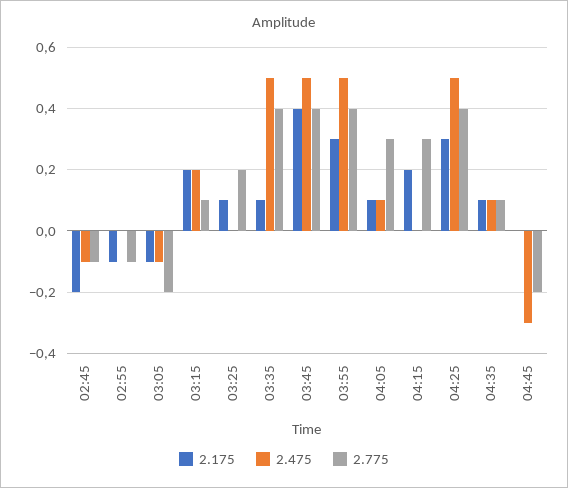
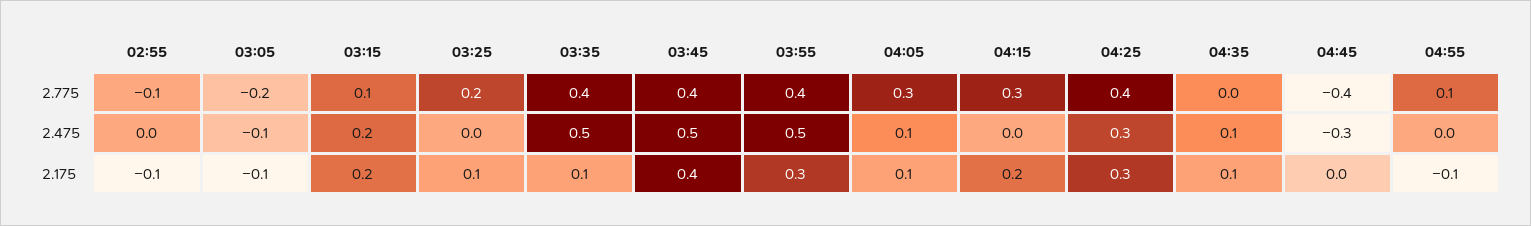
2.175, 02:45: -0.2 -> none
2.475, 02:45: -0.1 -> none
2.775, 02:45: -0.1 -> none
2.475, 04:25: 0.5 -> 0.3
2.775, 04:35: 0.1 -> 0
2.775, 04:45: -0.2 -> -0.4
2.775, 04:55: none -> 0.1
2.475, 04:55: none -> 0
2.175, 04:55: none -> -0.1

